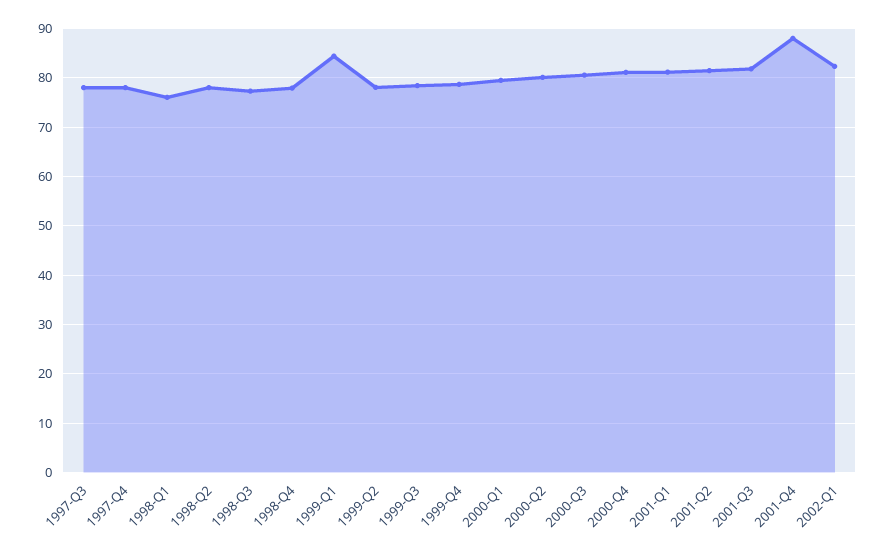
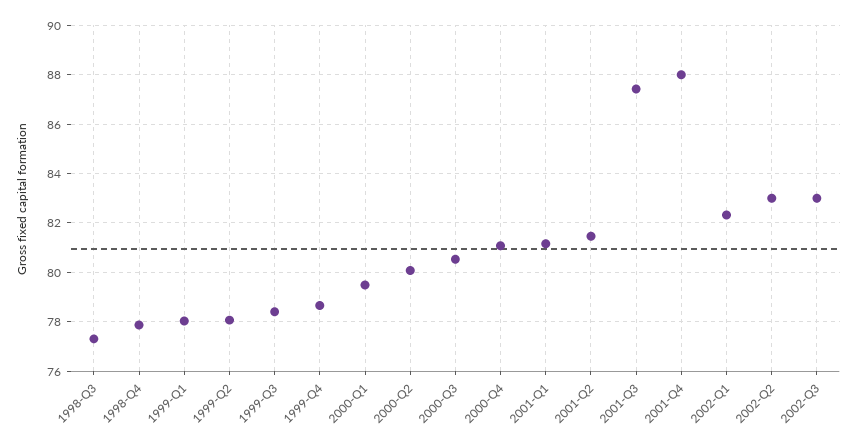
1997-Q3: 78 -> none
1997-Q4: 78 -> none
1998-Q1: 76 -> none
1998-Q2: 78 -> none
1999-Q1: 84 -> 78
2001-Q3: 82 -> 87.5
2002-Q2: none -> 83
2002-Q3: none -> 83

